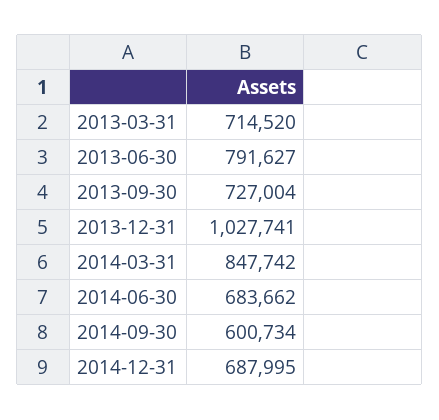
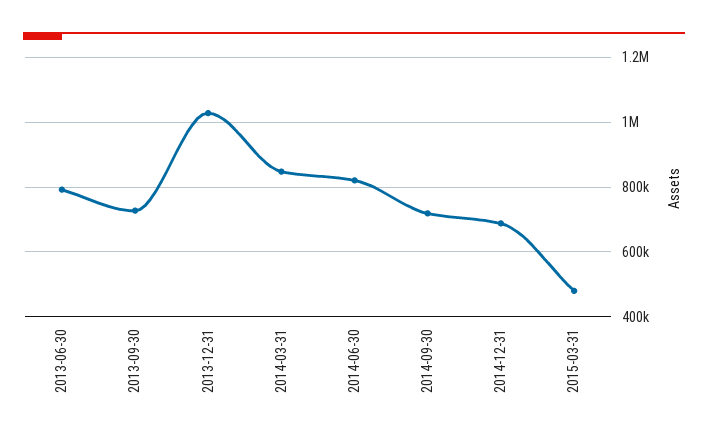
2013-03-31: 714520 -> none
2014-06-30: 683662 -> 820000
2014-09-30: 600734 -> 720000
2015-03-31: none -> 480000

